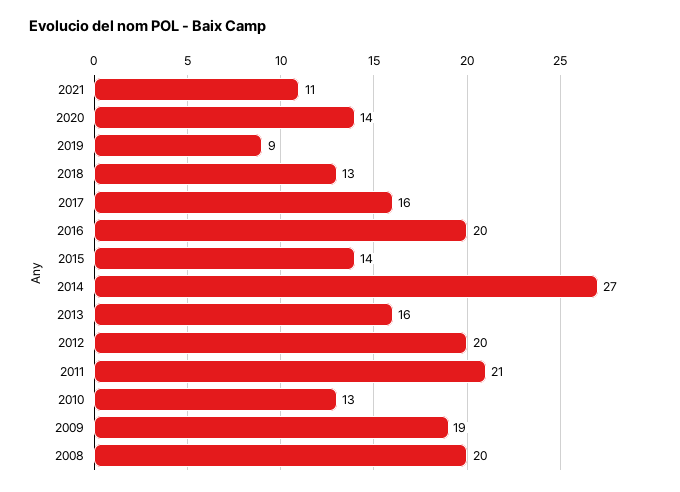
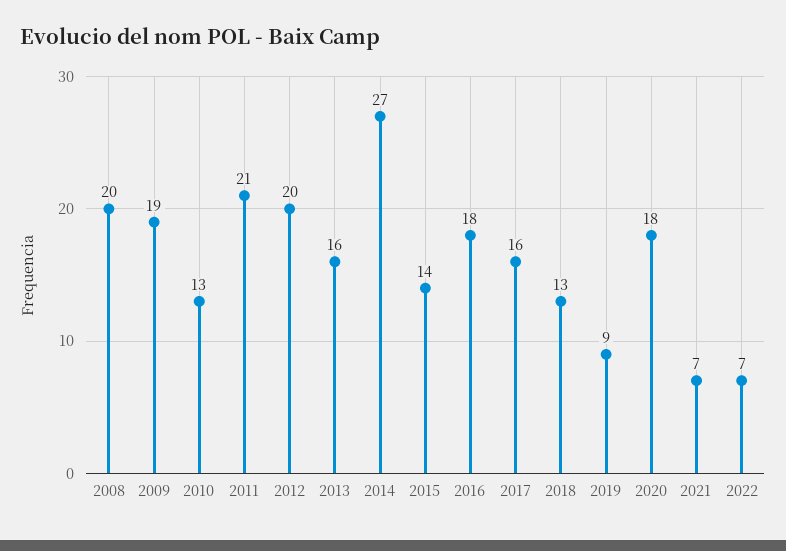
2021: 11 -> 7
2020: 14 -> 18
2016: 20 -> 18
2022: none -> 7

